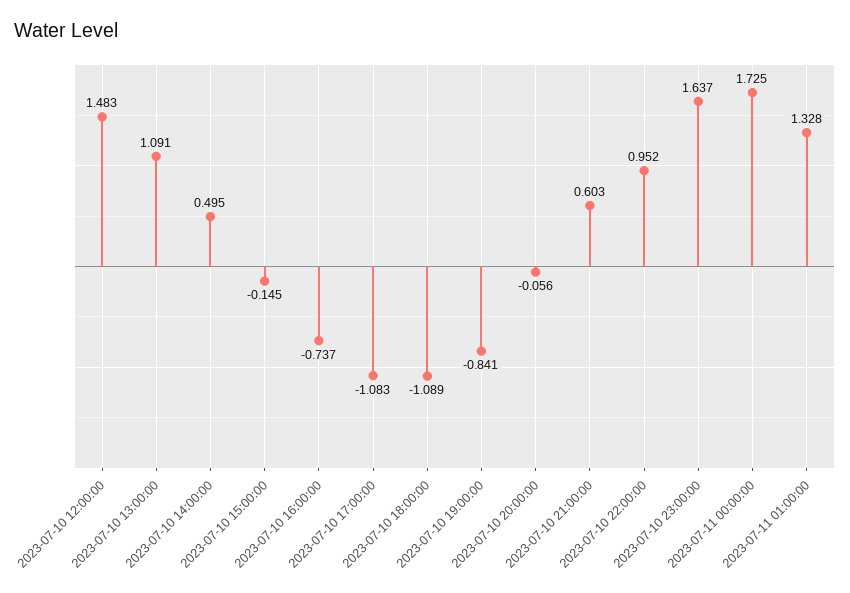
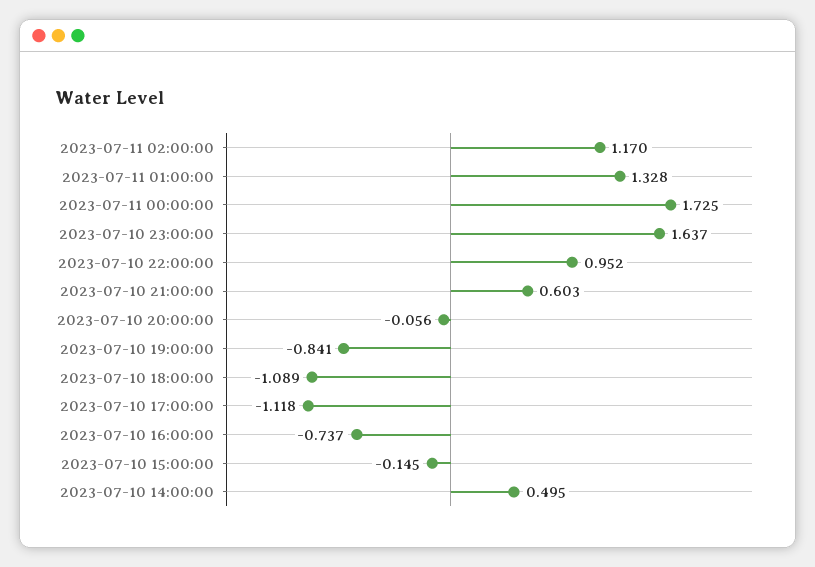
2023-07-10 12:00:00: 1.483 -> none
2023-07-10 13:00:00: 1.091 -> none
2023-07-10 17:00:00: -1.083 -> -1.118
2023-07-11 02:00:00: none -> 1.17

